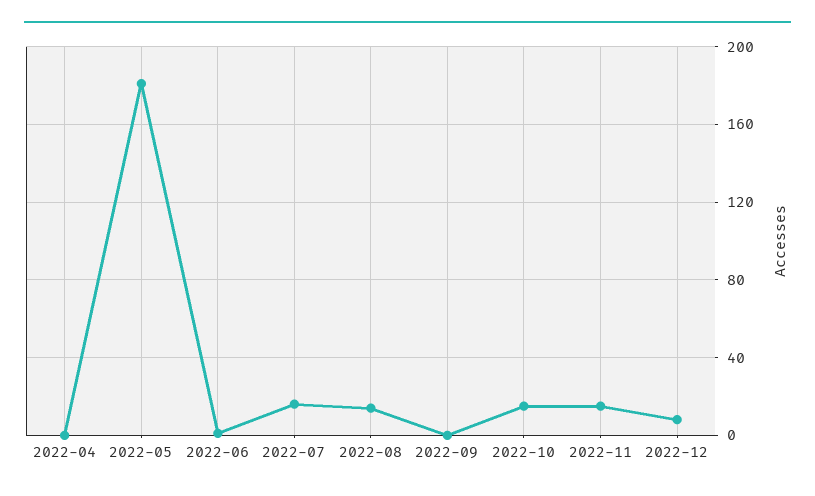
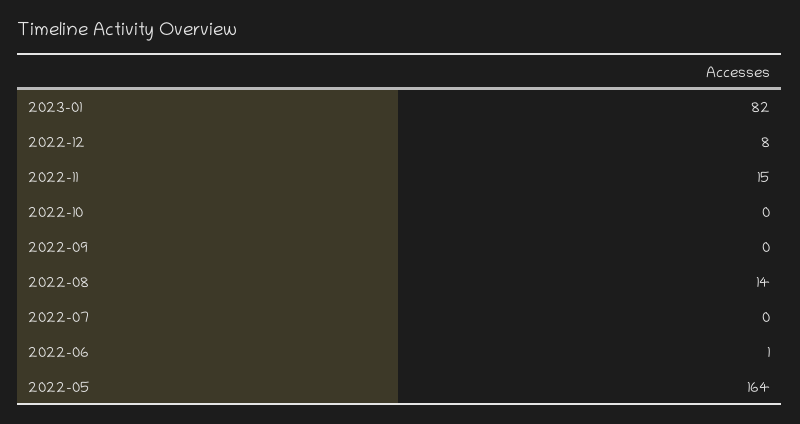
2022-04: 0 -> none
2022-05: 180 -> 164
2022-07: 15 -> 0
2022-10: 15 -> 0
2023-01: none -> 82

